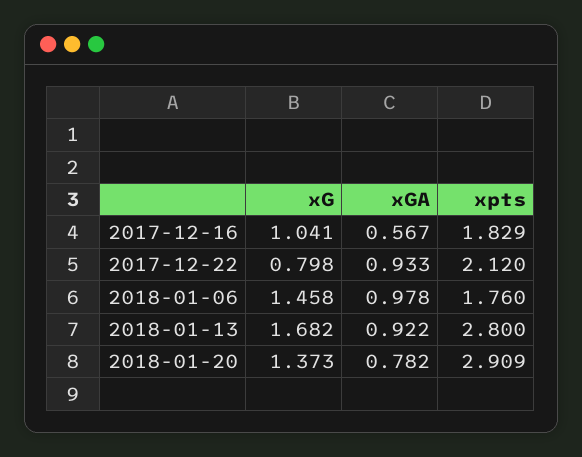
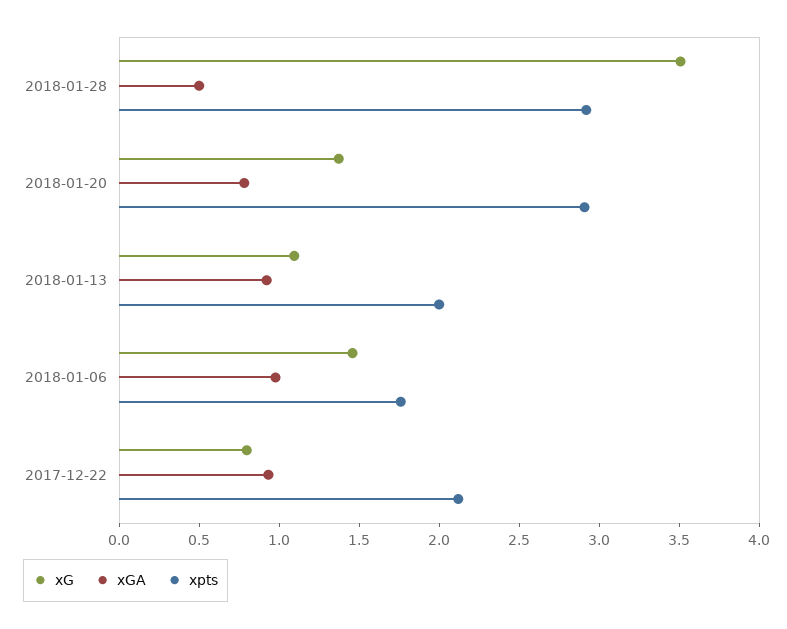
xG, 2017-12-16: 1.041 -> none
xGA, 2017-12-16: 0.567 -> none
xpts, 2017-12-16: 1.829 -> none
xG, 2018-01-13: 1.682 -> 1.1
xpts, 2018-01-13: 2.8 -> 2
xG, 2018-01-28: none -> 3.5
xGA, 2018-01-28: none -> 0.5
xpts, 2018-01-28: none -> 2.9

